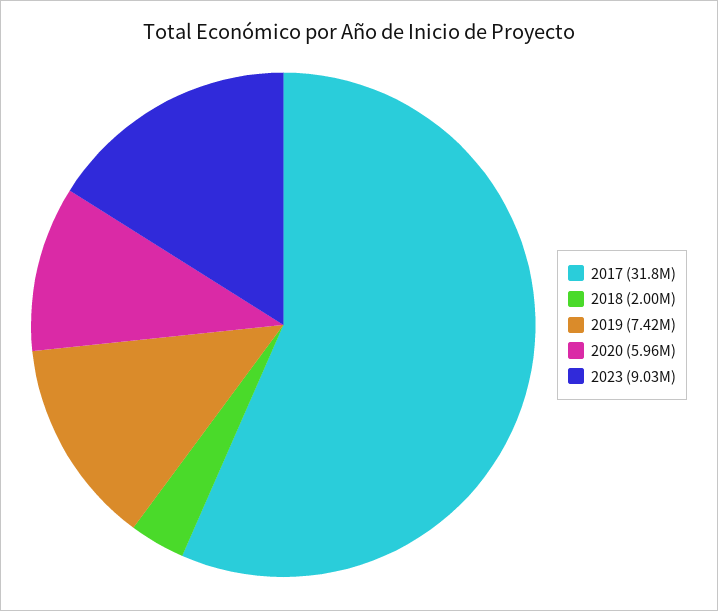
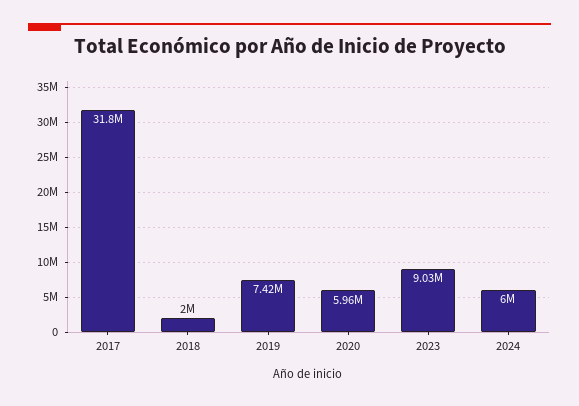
2024: none -> 6000000

